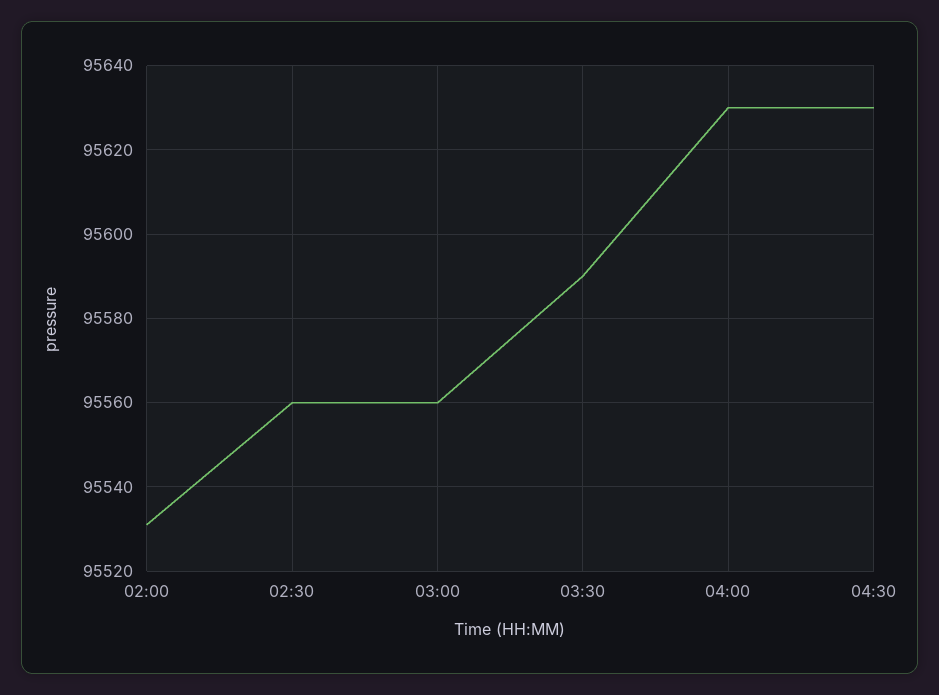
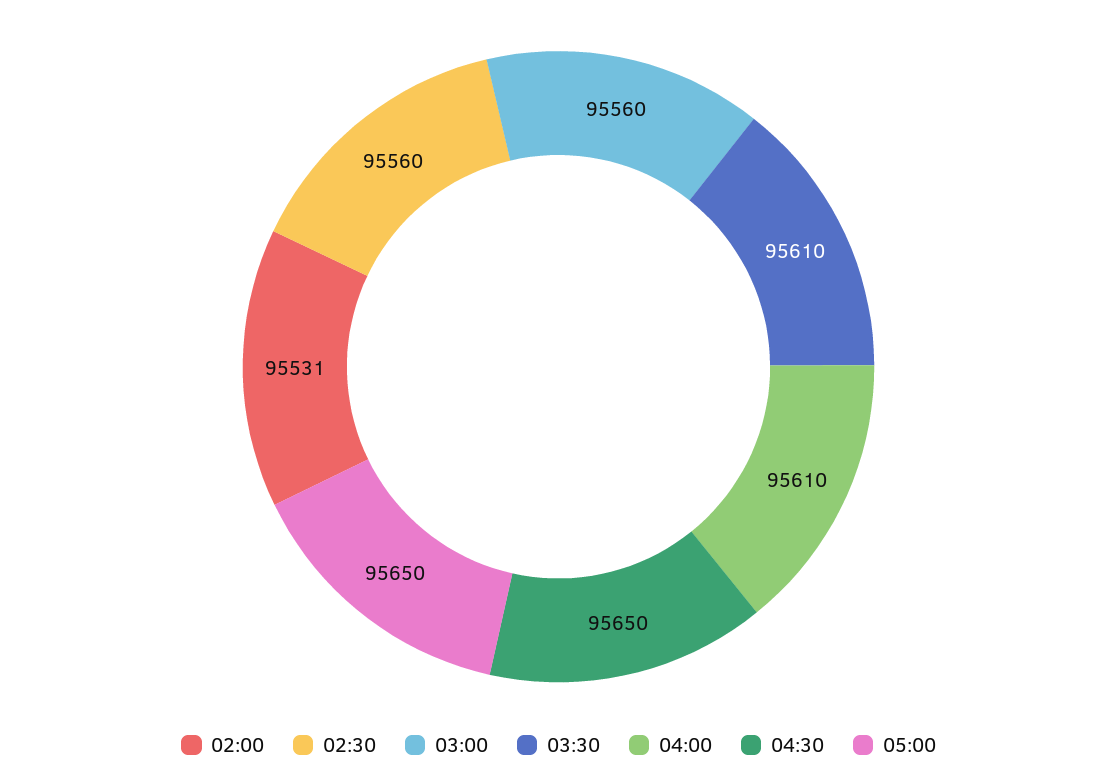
03:30: 95590 -> 95610
04:00: 95630 -> 95610
04:30: 95630 -> 95650
05:00: none -> 95650

